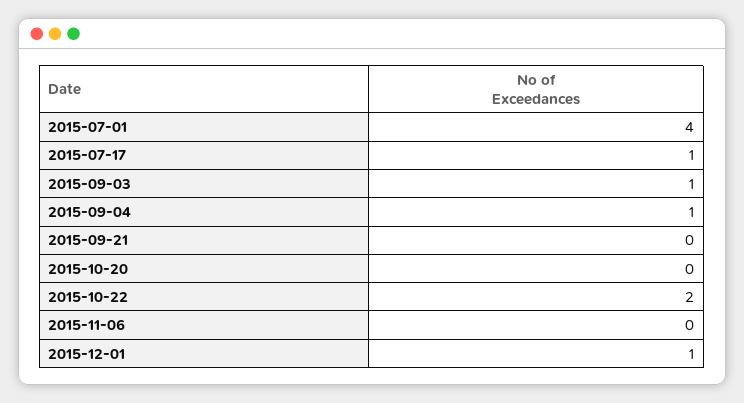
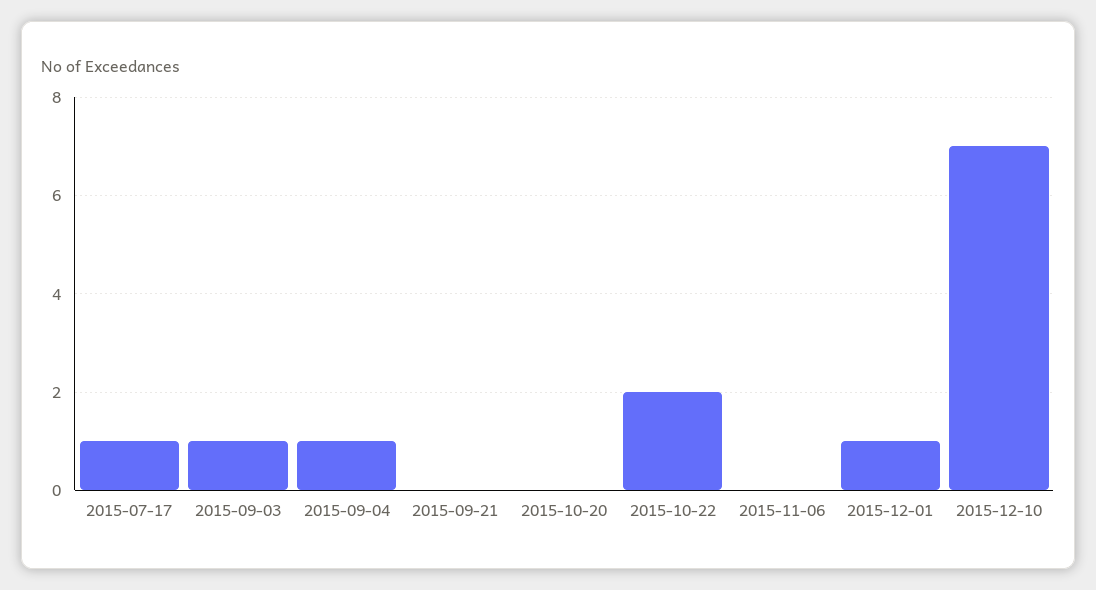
2015-07-01: 4 -> none
2015-12-10: none -> 7

